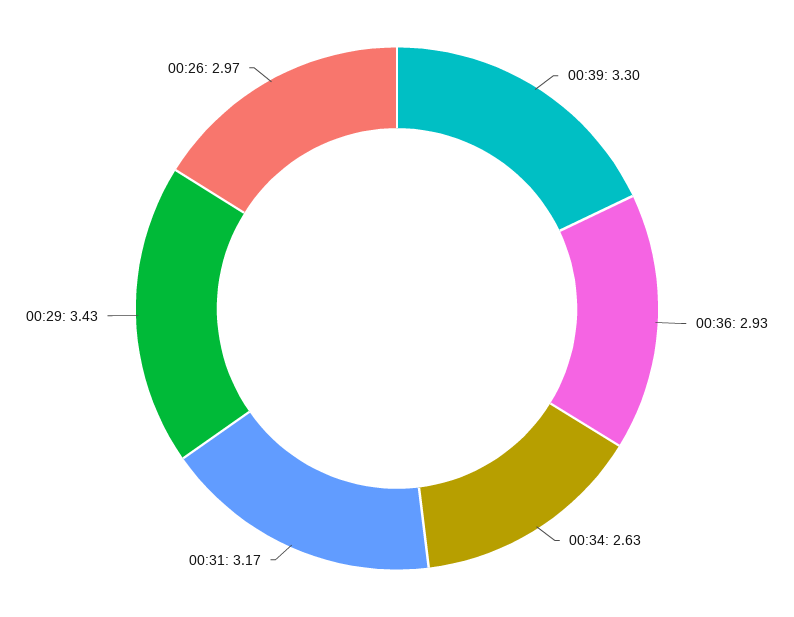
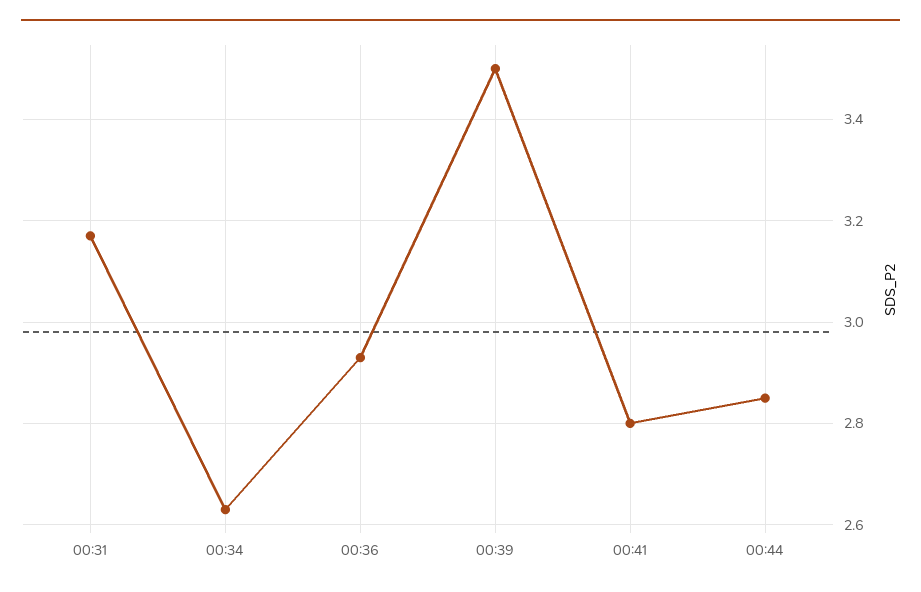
00:39: 3.3 -> 3.5
00:29: 3.43 -> none
00:26: 2.97 -> none
00:41: none -> 2.8
00:44: none -> 2.85

